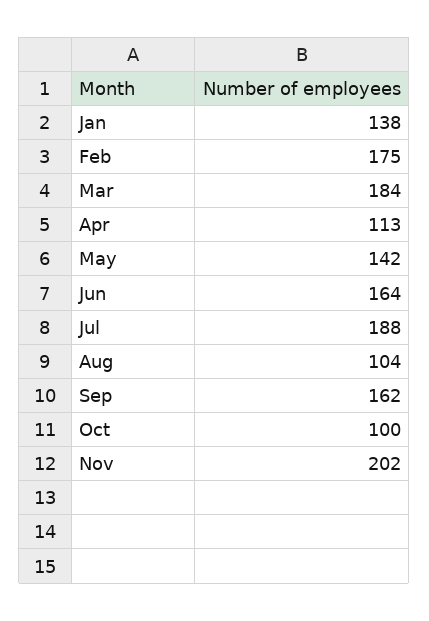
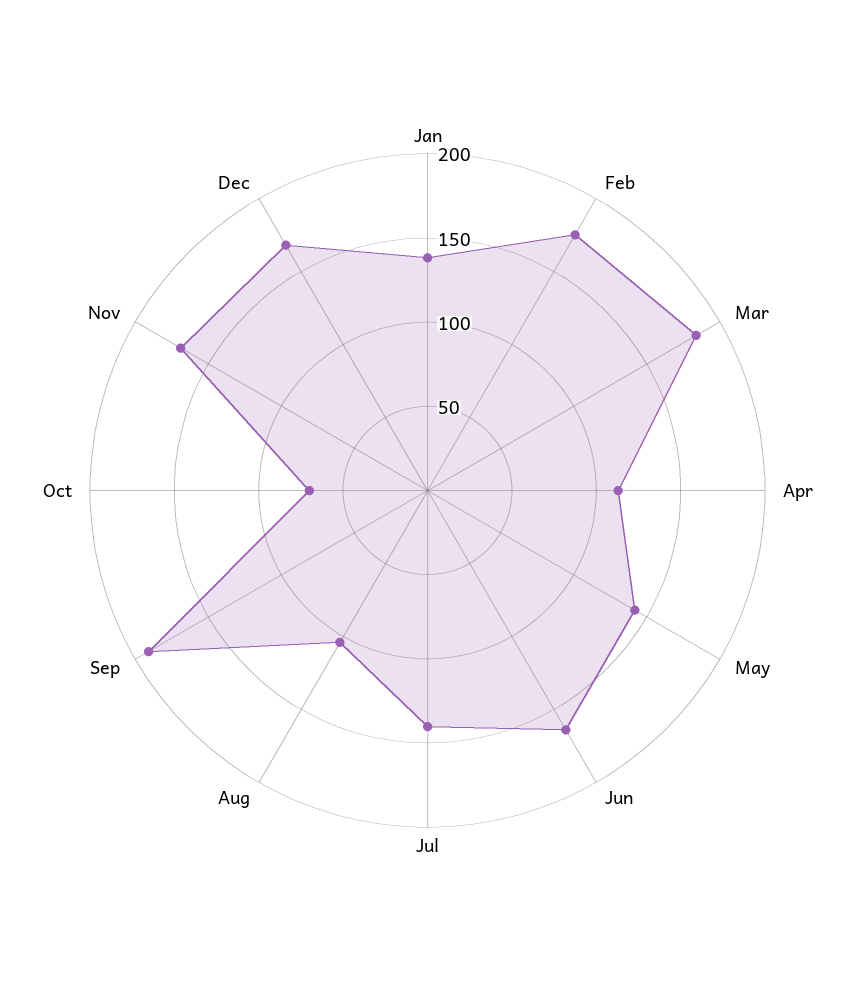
Jul: 188 -> 140
Sep: 162 -> 190
Oct: 100 -> 70
Nov: 202 -> 170
Dec: none -> 170

